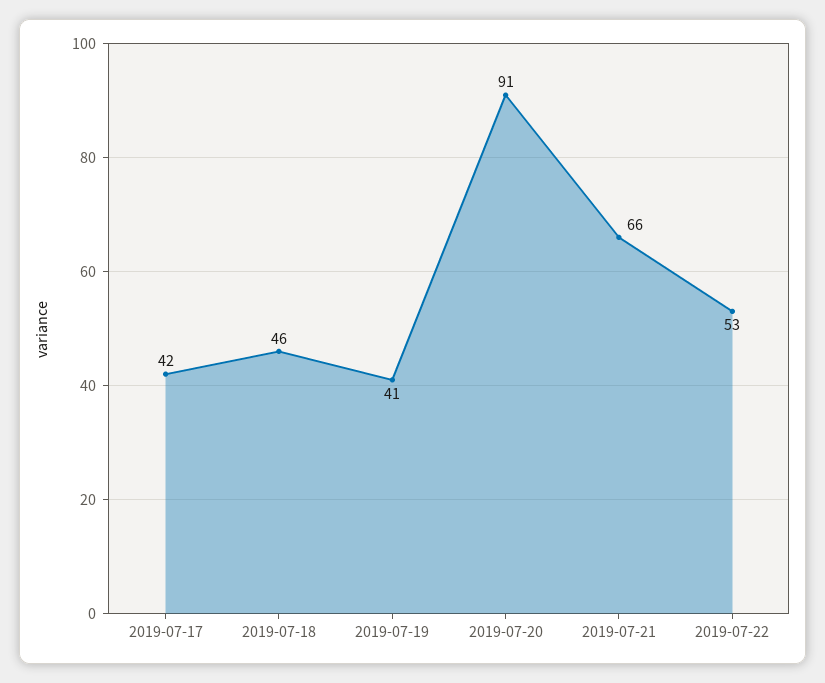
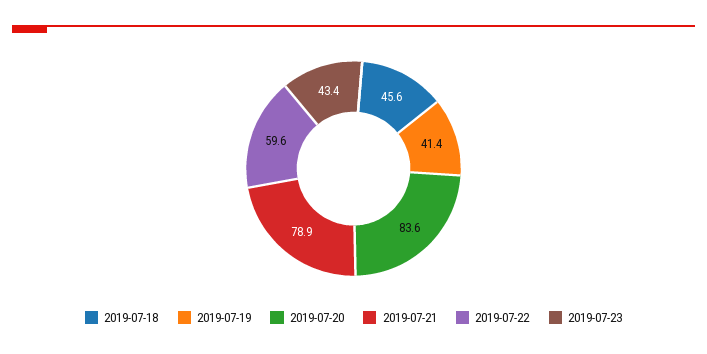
2019-07-17: 42 -> none
2019-07-20: 91 -> 83.6
2019-07-21: 66 -> 78.9
2019-07-22: 53 -> 59.6
2019-07-23: none -> 43.4

